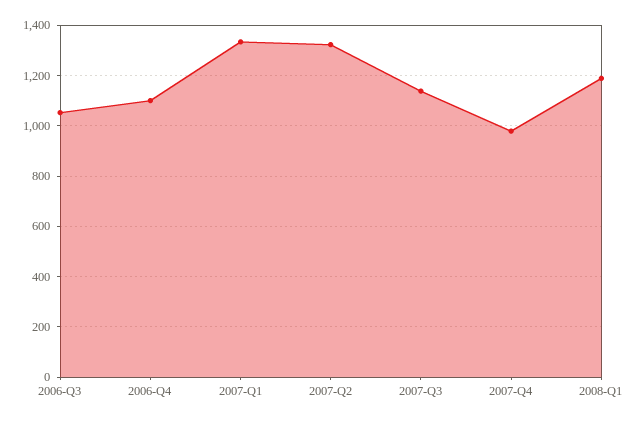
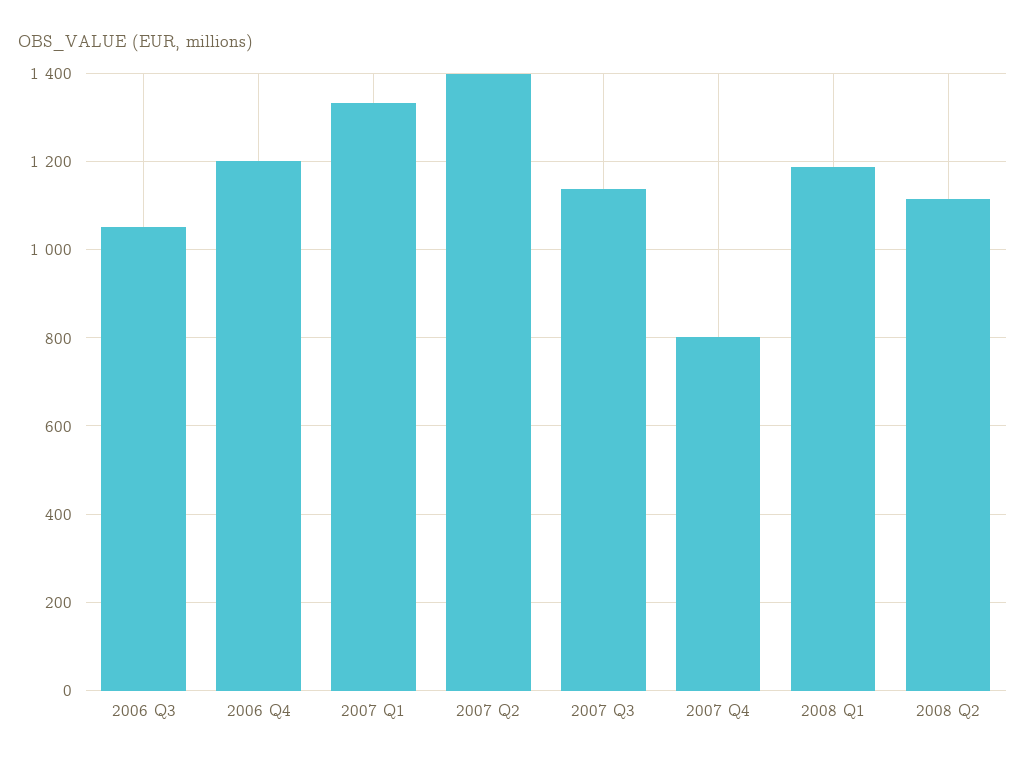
2006-Q4: 1100 -> 1200
2007-Q2: 1325 -> 1400
2007-Q4: 975 -> 800
2008 Q2: none -> 1120

